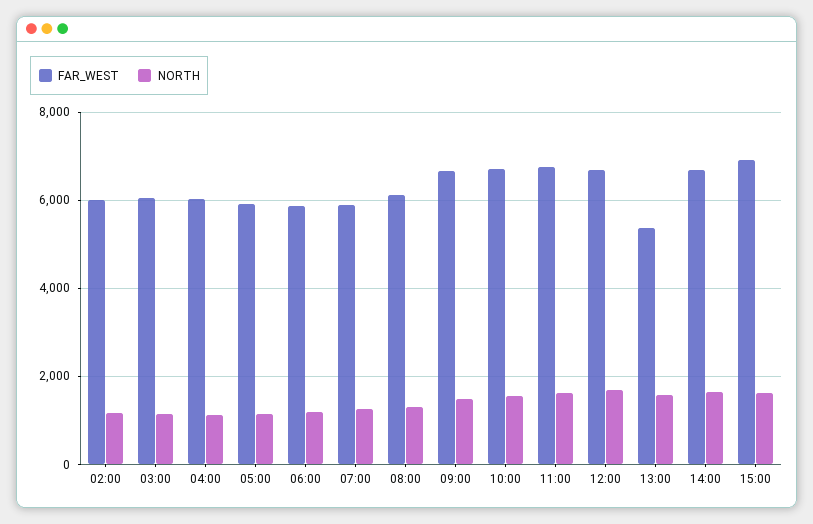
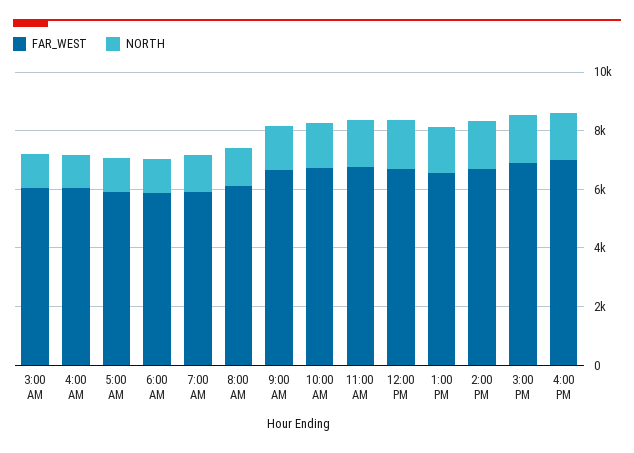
FAR_WEST, 02:00: 6000 -> none
NORTH, 02:00: 1200 -> none
FAR_WEST, 13:00: 5400 -> 6500
FAR_WEST, 4:00 PM: none -> 7000
NORTH, 4:00 PM: none -> 1500

